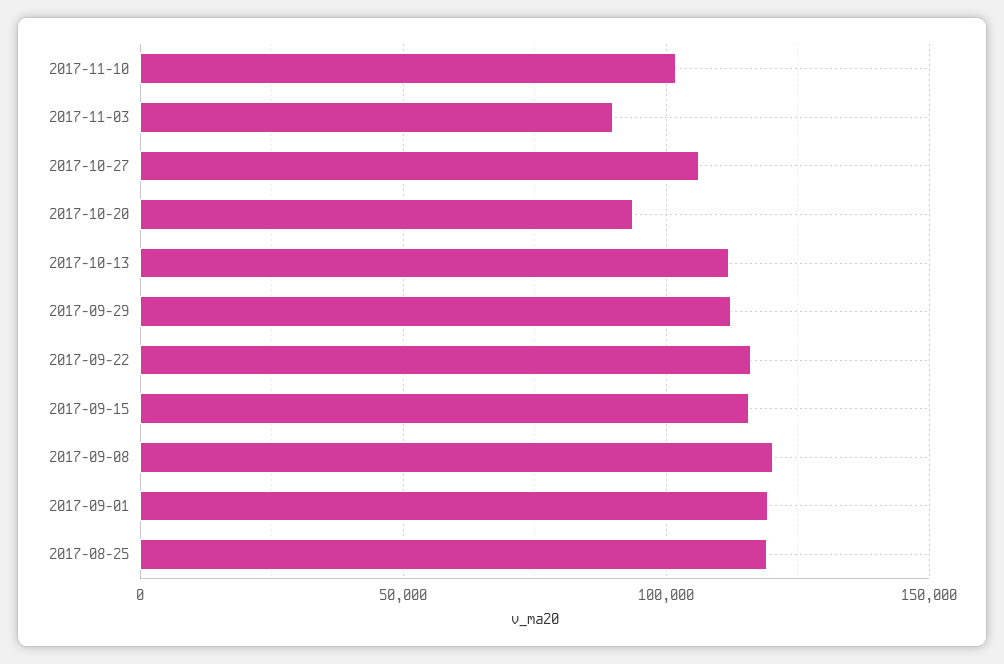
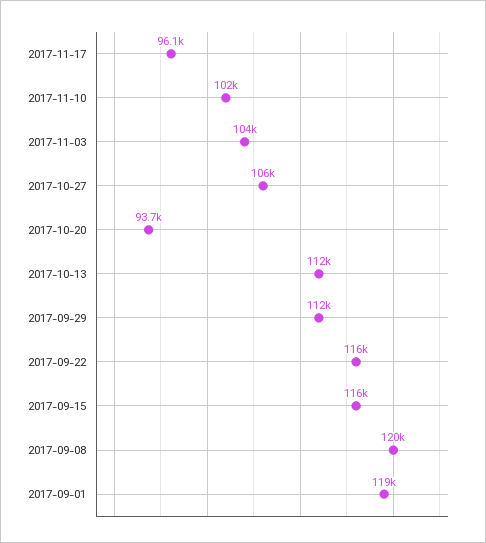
2017-11-03: 90000 -> 104000
2017-08-25: 120000 -> none
2017-11-17: none -> 96100

